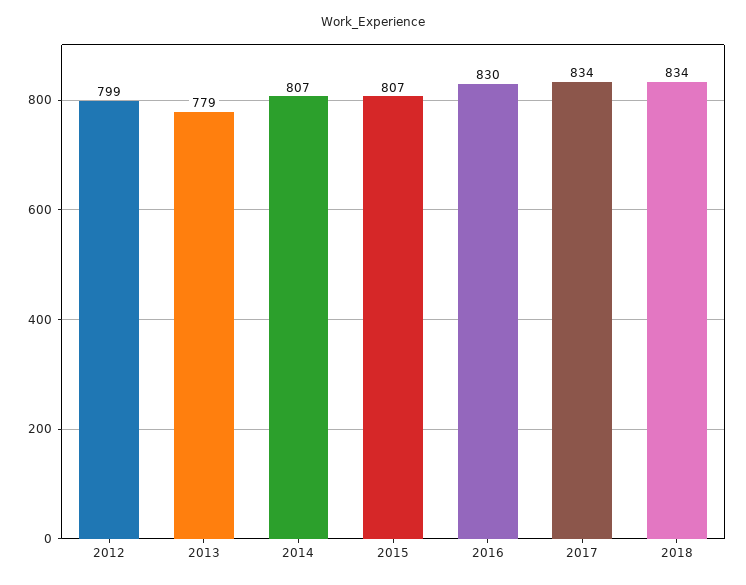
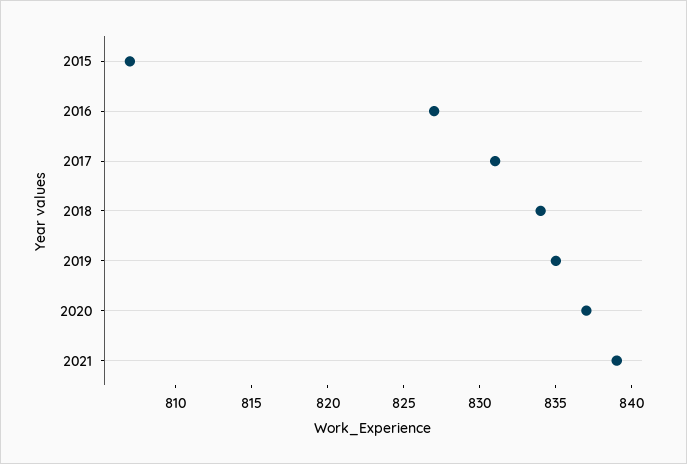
2012: 799 -> none
2013: 779 -> none
2014: 807 -> none
2016: 830 -> 827
2017: 834 -> 831
2019: none -> 835
2020: none -> 837
2021: none -> 839

